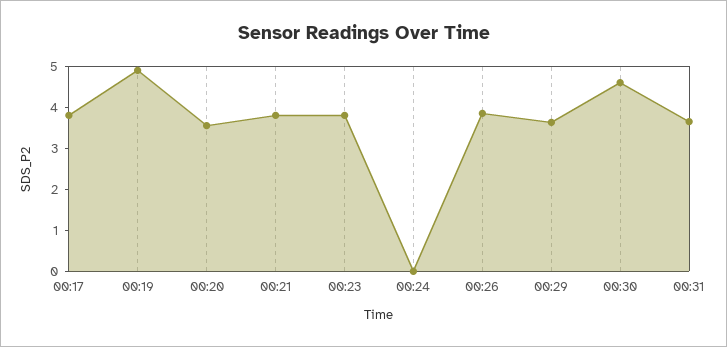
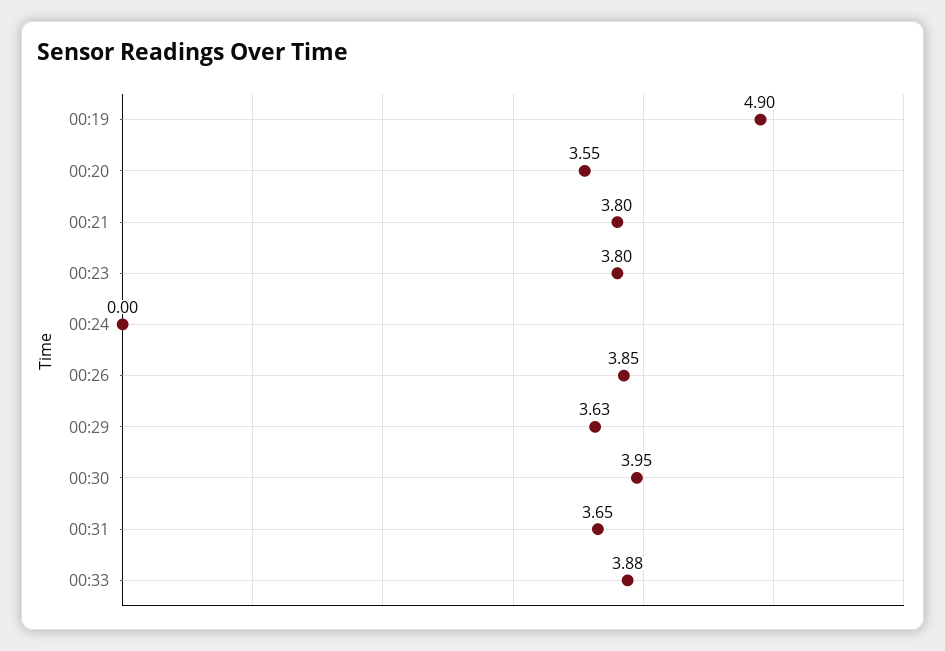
00:17: 3.8 -> none
00:30: 4.6 -> 3.95
00:33: none -> 3.88

